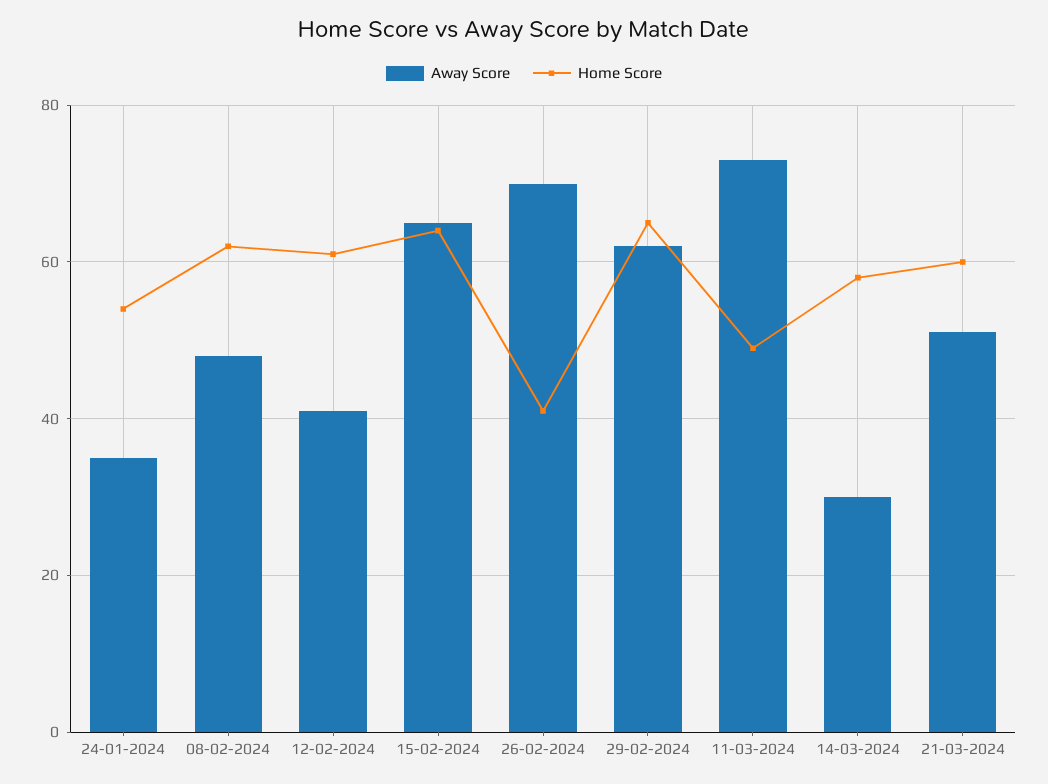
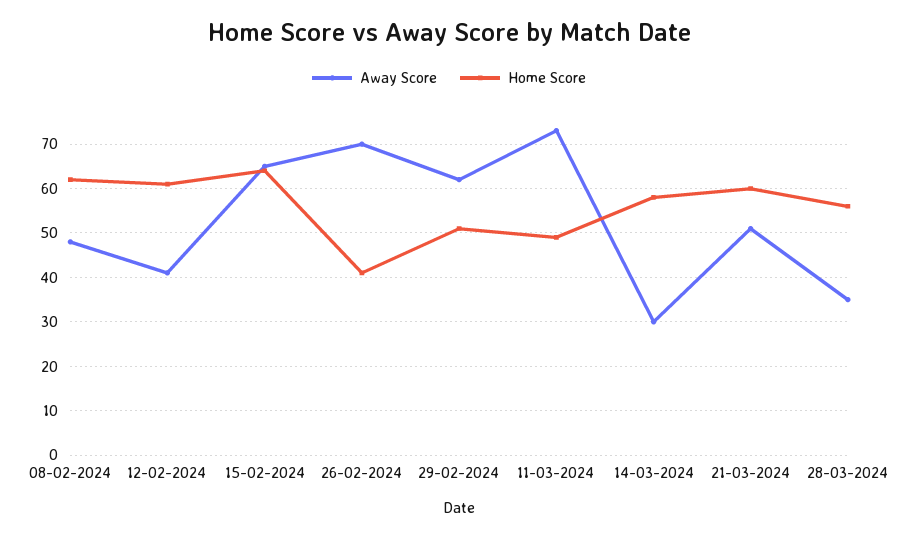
Away Score, 24-01-2024: 35 -> none
Home Score, 24-01-2024: 55 -> none
Home Score, 29-02-2024: 65 -> 50
Away Score, 28-03-2024: none -> 35
Home Score, 28-03-2024: none -> 55

